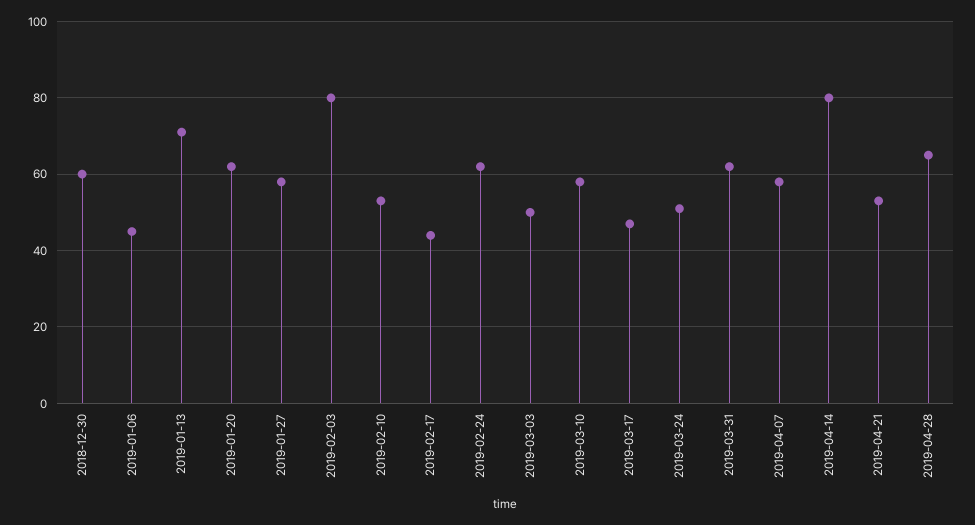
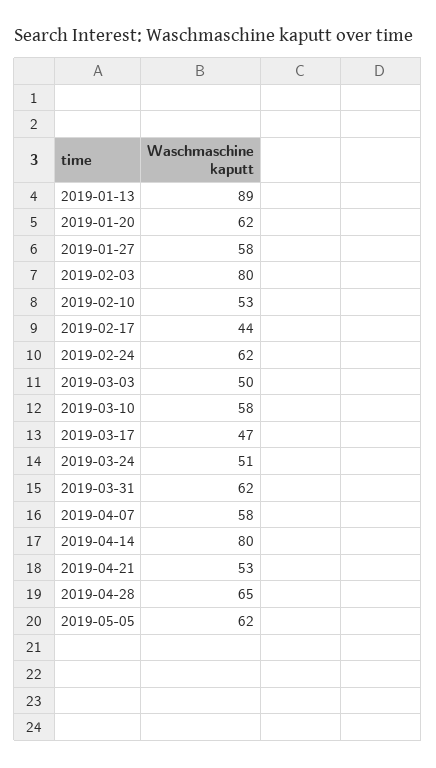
2018-12-30: 60 -> none
2019-01-06: 45 -> none
2019-01-13: 70 -> 89
2019-05-05: none -> 62

